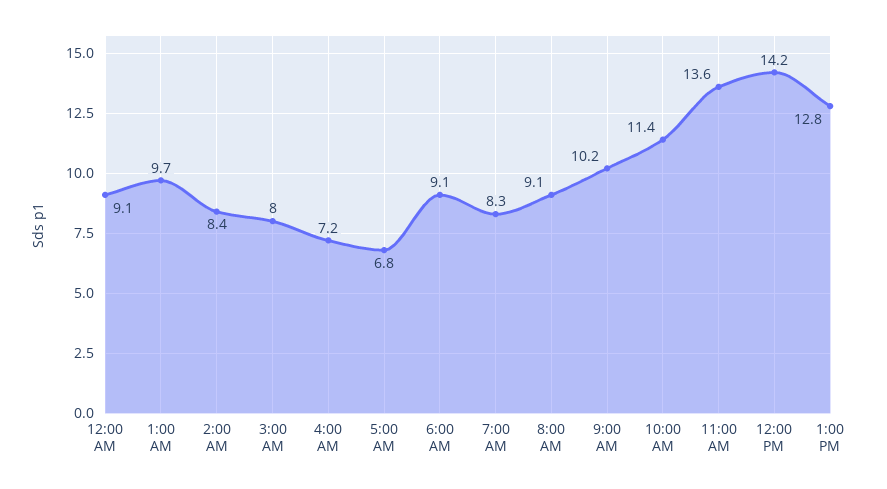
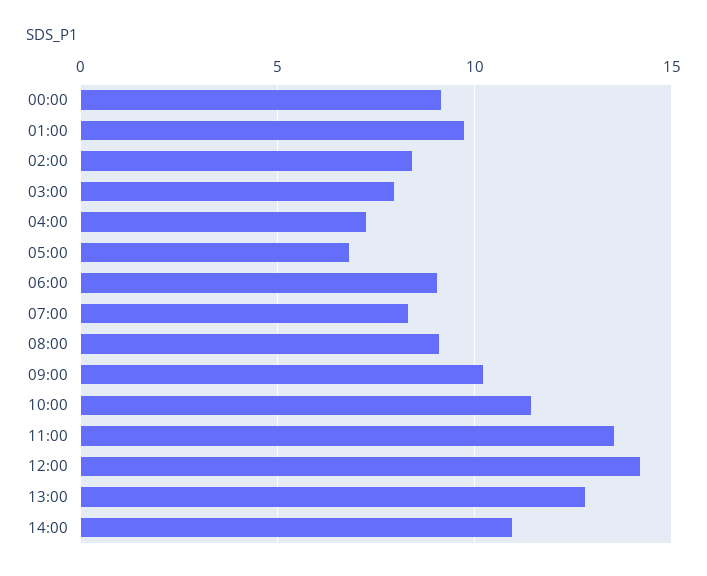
14:00: none -> 11

